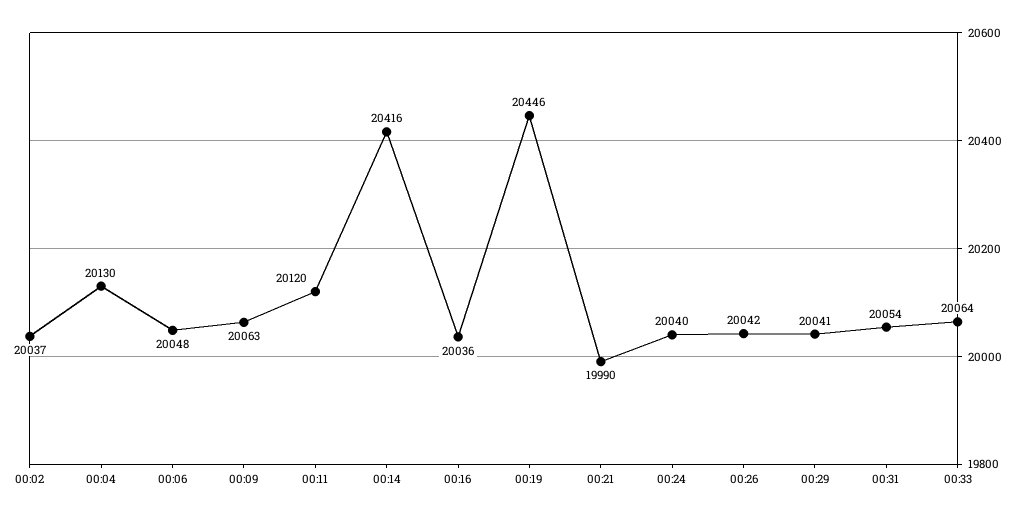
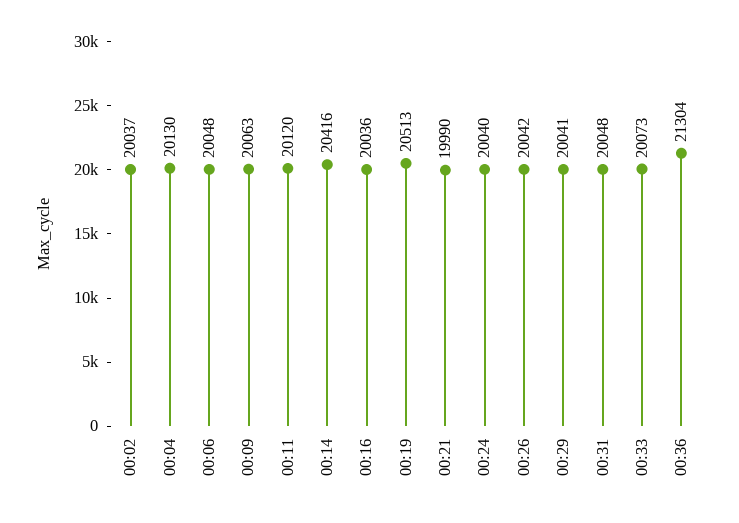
00:19: 20446 -> 20513
00:31: 20054 -> 20048
00:33: 20064 -> 20073
00:36: none -> 21304

